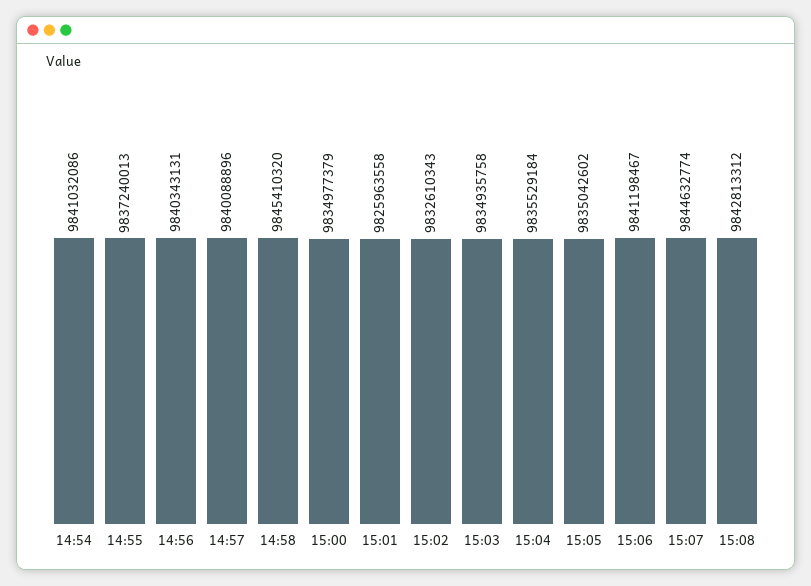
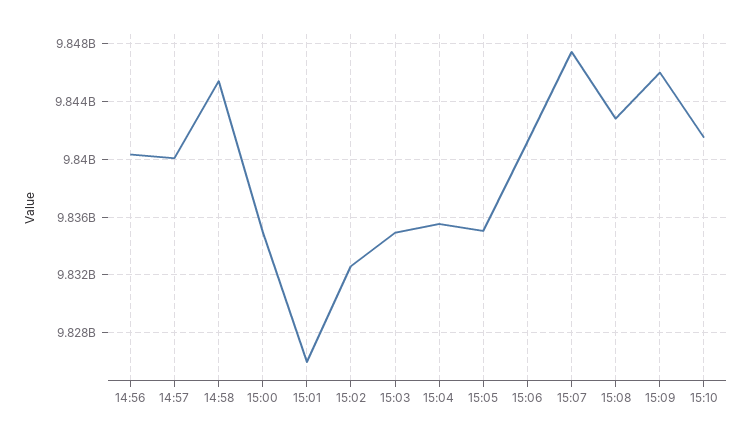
14:54: 9841032086 -> none
14:55: 9837240013 -> none
15:07: 9844632774 -> 9847500000
15:09: none -> 9846000000
15:10: none -> 9841500000

